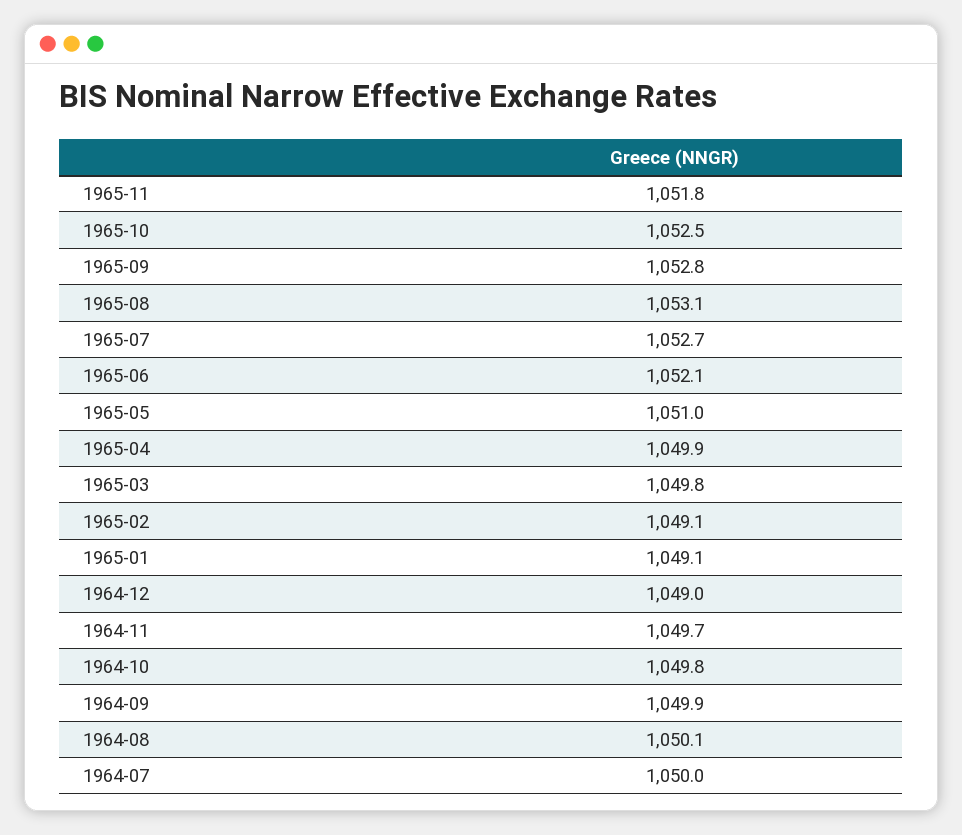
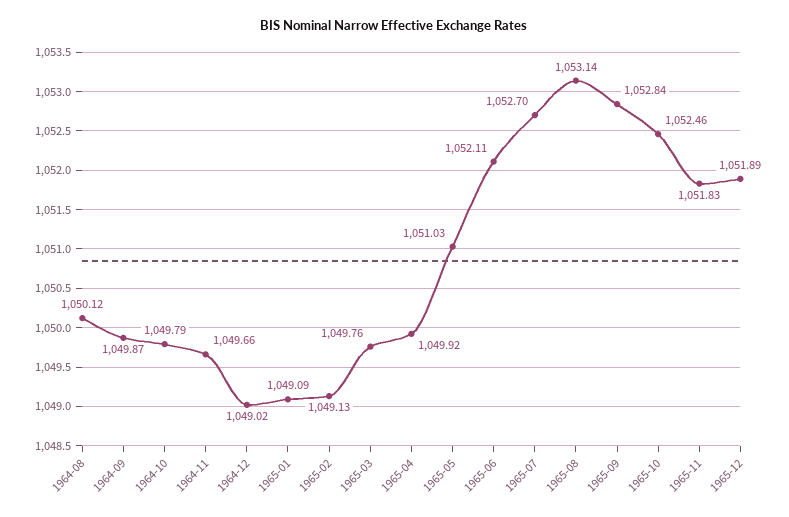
1964-07: 1050 -> none
1965-12: none -> 1051.89

